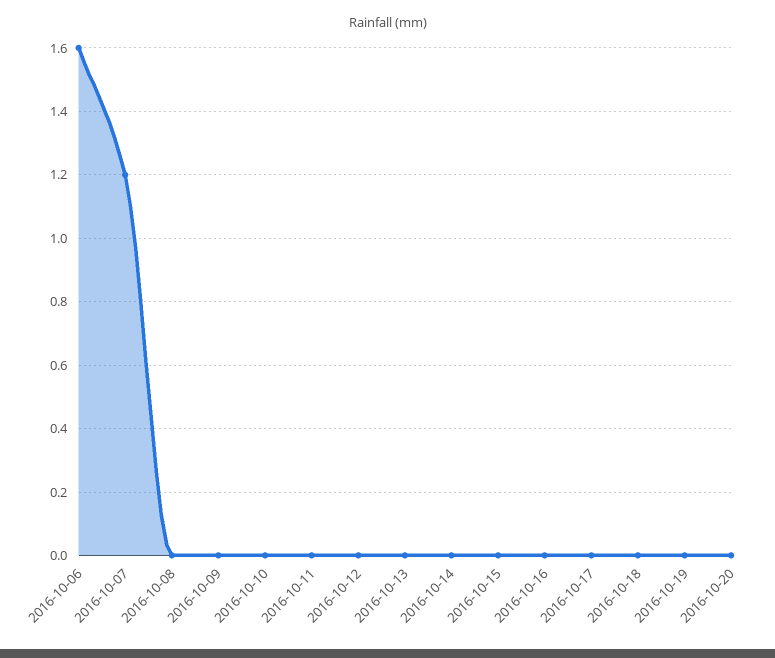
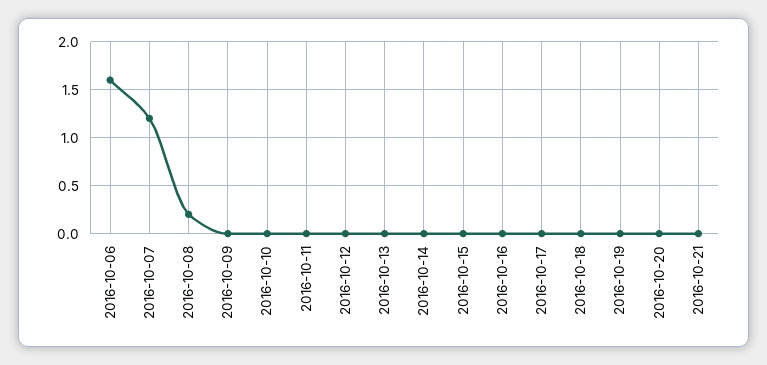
2016-10-08: 0 -> 0.2
2016-10-21: none -> 0

